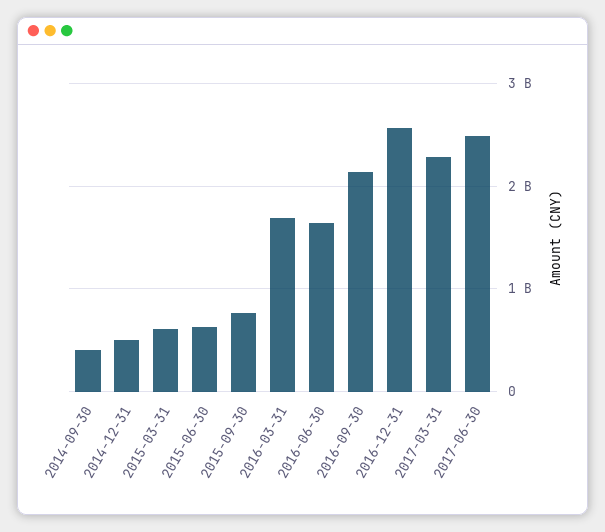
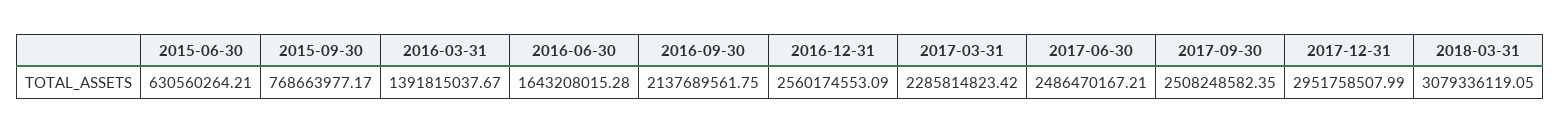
2014-09-30: 400000000 -> none
2014-12-31: 500000000 -> none
2015-03-31: 600000000 -> none
2016-03-31: 1700000000 -> 1391815037.67
2017-09-30: none -> 2508248582.35
2017-12-31: none -> 2951758507.99
2018-03-31: none -> 3079336119.05

